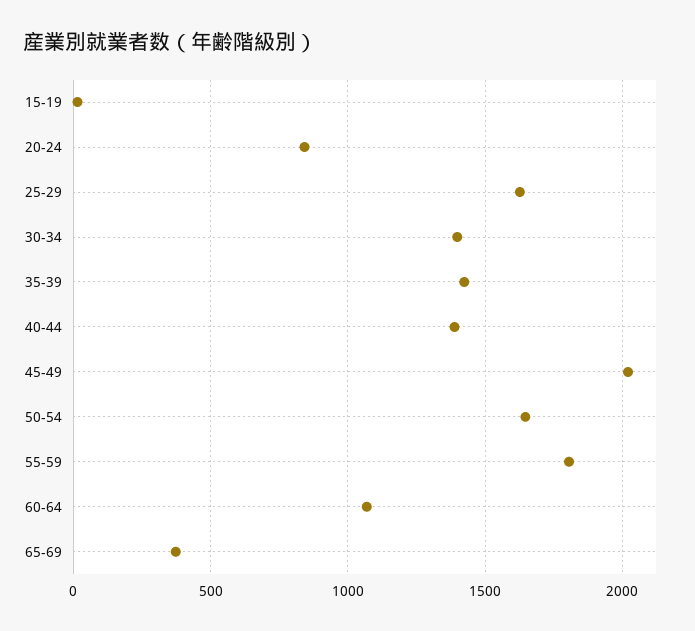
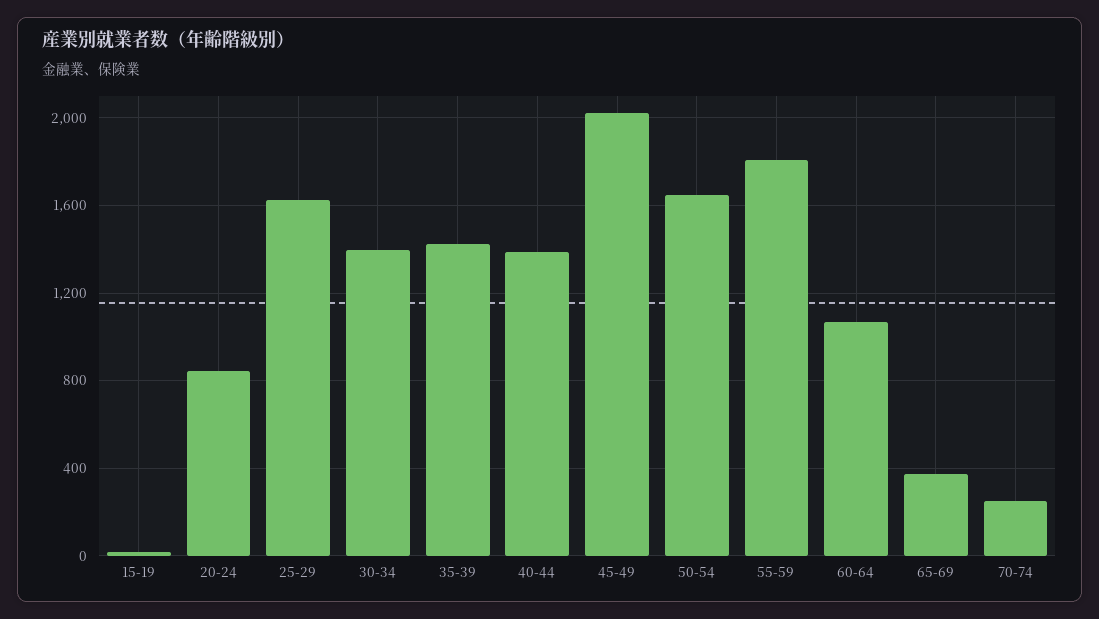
70-74: none -> 250

